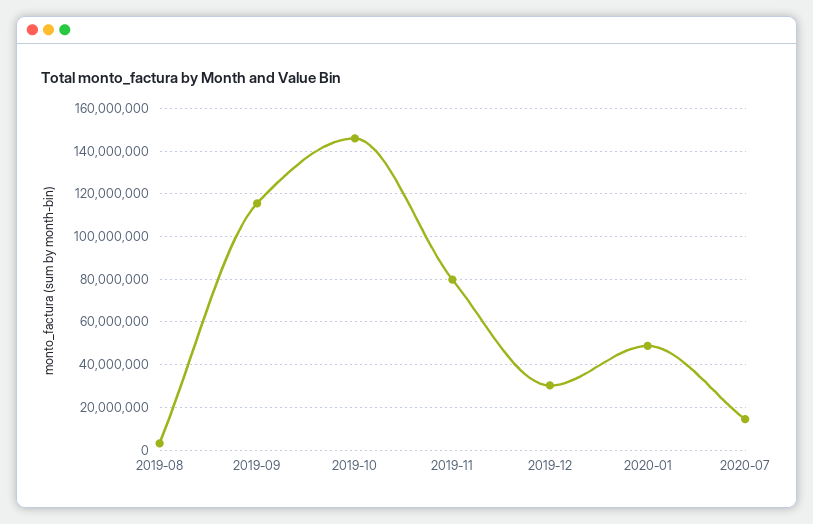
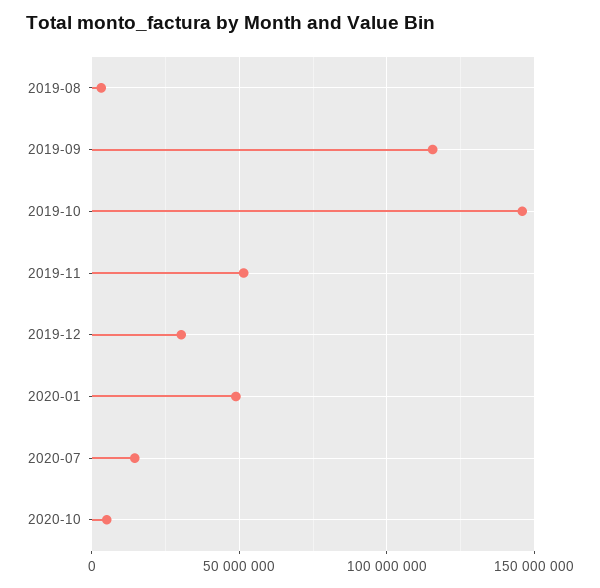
2019-11: 80000000 -> 50000000
2020-10: none -> 5000000

